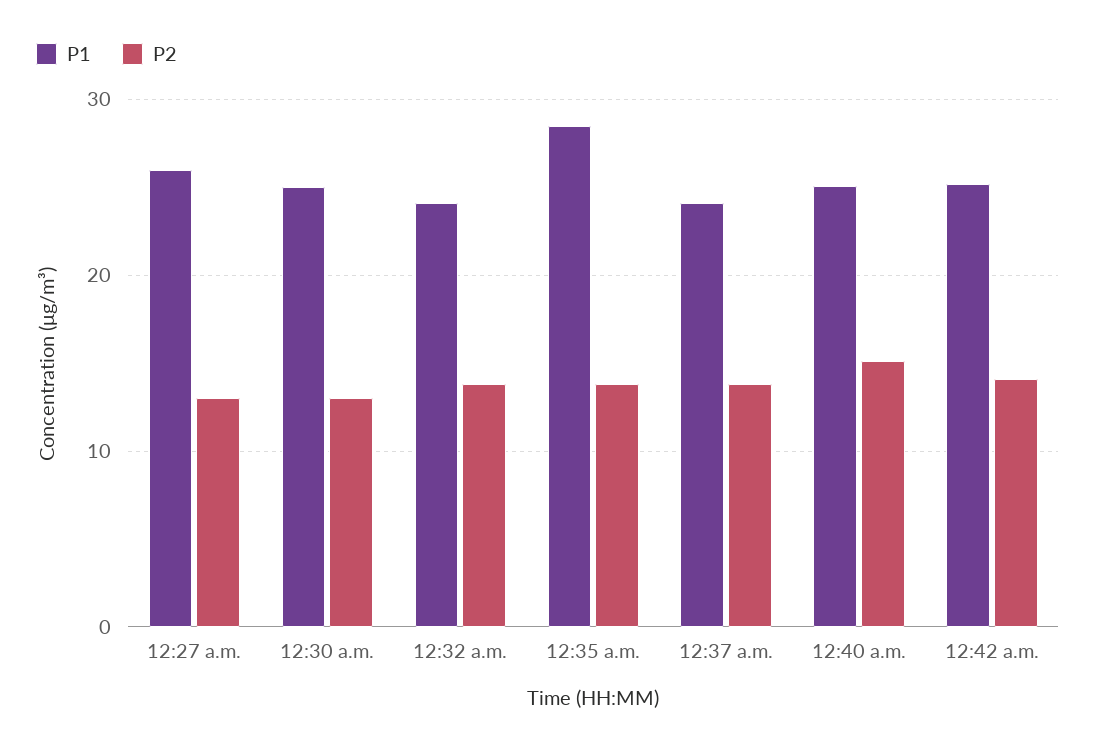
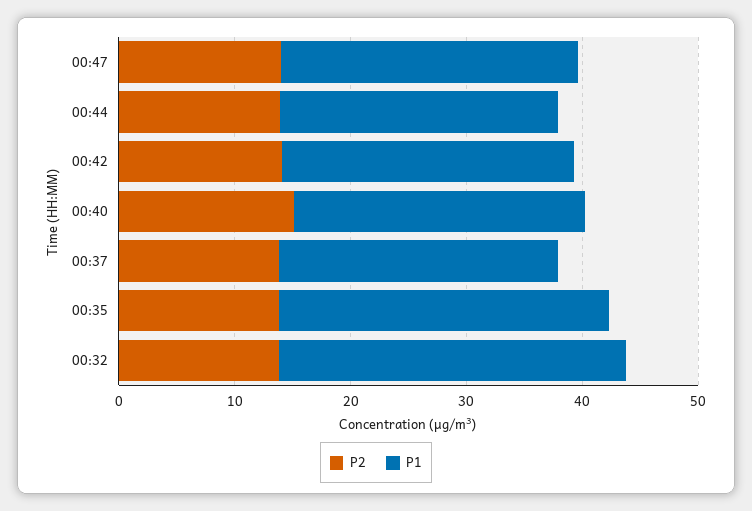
P1, 12:27 a.m.: 26 -> none
P2, 12:27 a.m.: 13 -> none
P1, 12:30 a.m.: 25 -> none
P2, 12:30 a.m.: 13 -> none
P1, 12:32 a.m.: 24 -> 30
P2, 00:47: none -> 14
P1, 00:47: none -> 26
P2, 00:44: none -> 14
P1, 00:44: none -> 24

